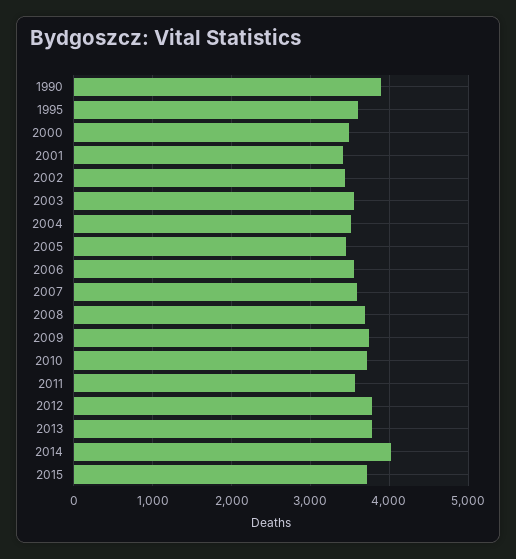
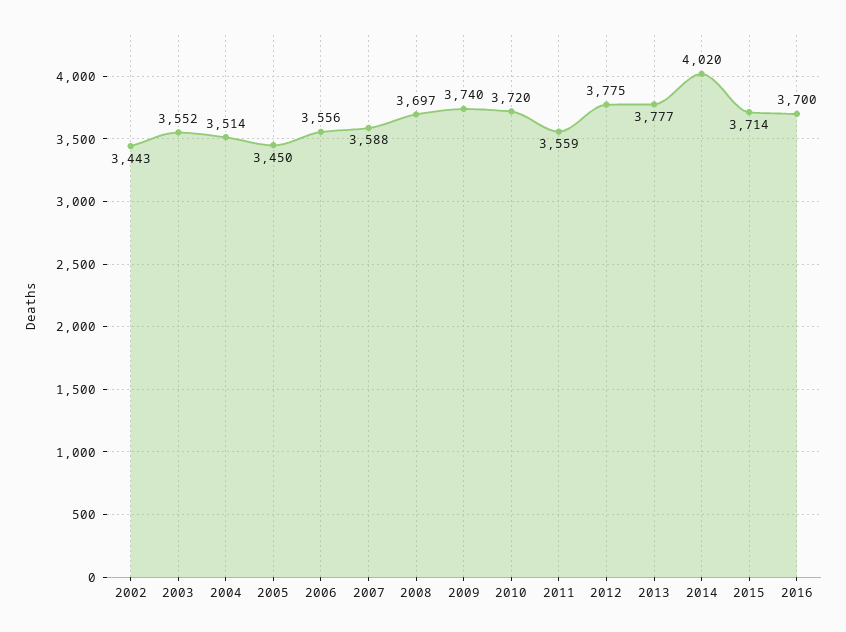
1990: 3900 -> none
1995: 3600 -> none
2000: 3500 -> none
2001: 3400 -> none
2016: none -> 3700

